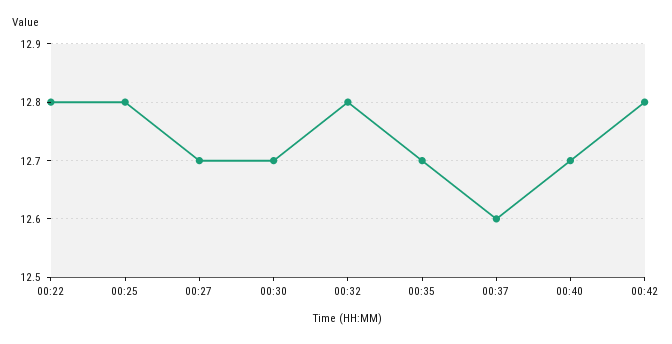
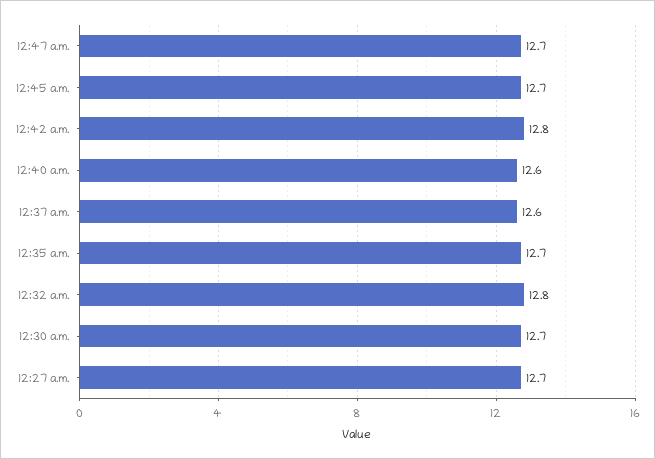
00:22: 12.8 -> none
00:25: 12.8 -> none
00:40: 12.7 -> 12.6
12:47 a.m.: none -> 12.7
12:45 a.m.: none -> 12.7

